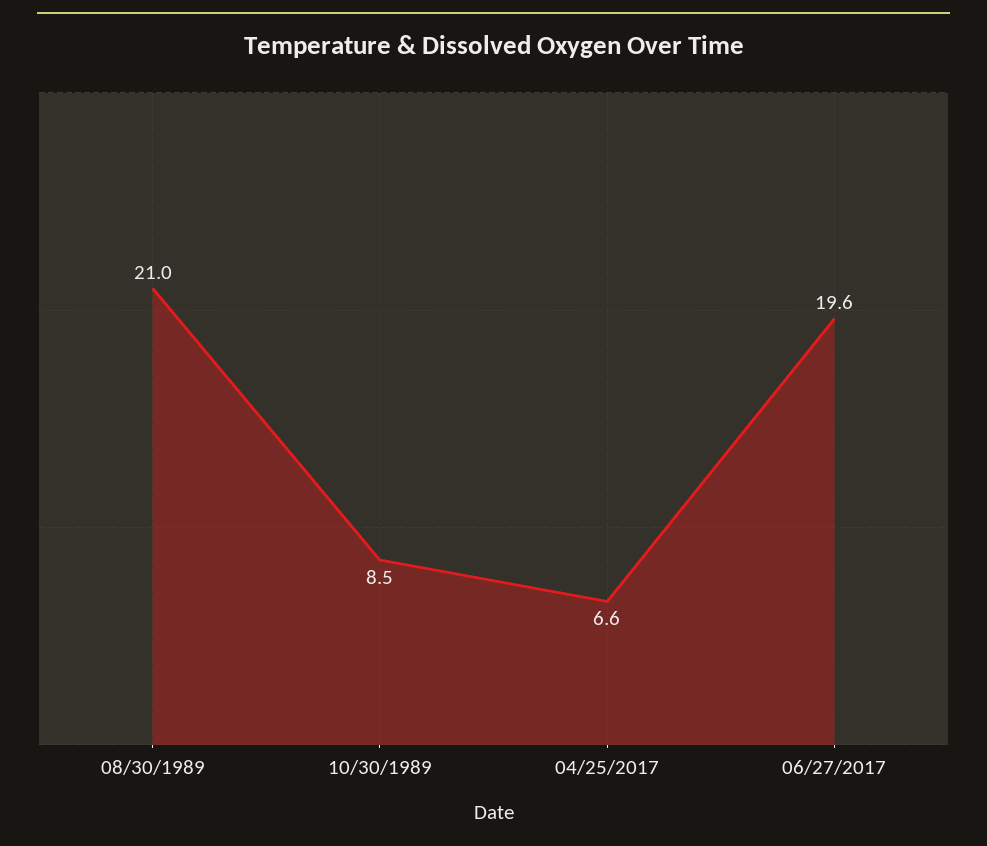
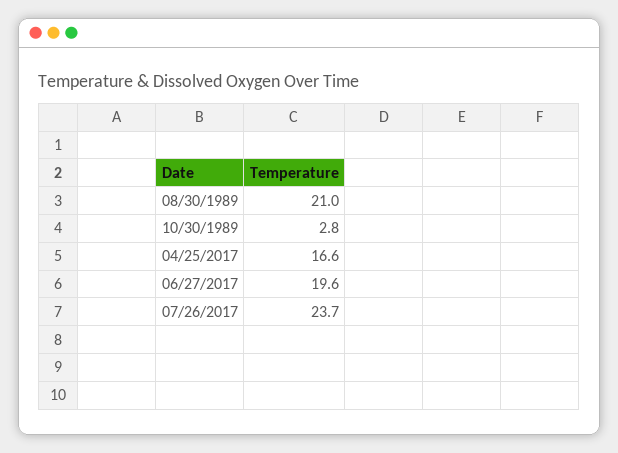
10/30/1989: 8.5 -> 2.8
04/25/2017: 6.6 -> 16.6
07/26/2017: none -> 23.7

